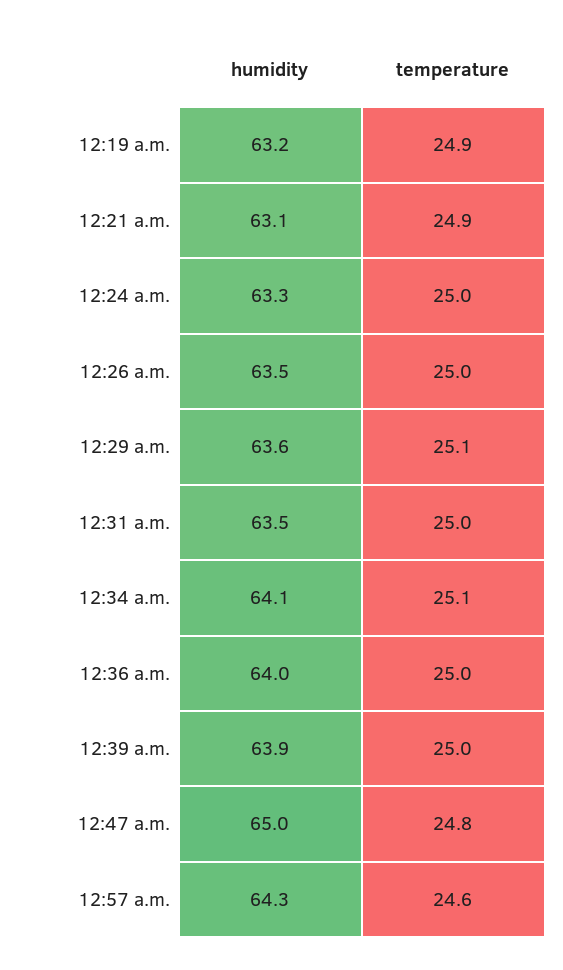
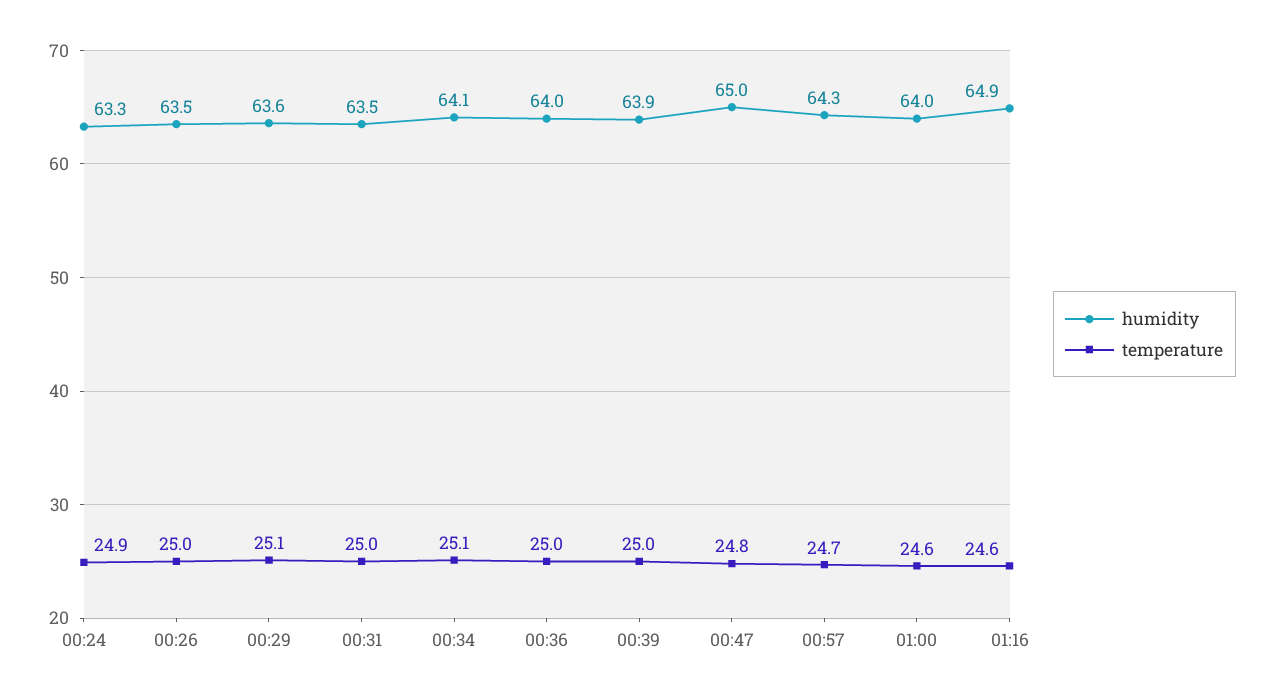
humidity, 12:19 a.m.: 63.2 -> none
temperature, 12:19 a.m.: 24.9 -> none
humidity, 12:21 a.m.: 63.1 -> none
temperature, 12:21 a.m.: 24.9 -> none
temperature, 12:24 a.m.: 25 -> 24.9
temperature, 12:57 a.m.: 24.6 -> 24.7
humidity, 01:00: none -> 64
temperature, 01:00: none -> 24.6
humidity, 01:16: none -> 64.9
temperature, 01:16: none -> 24.6

